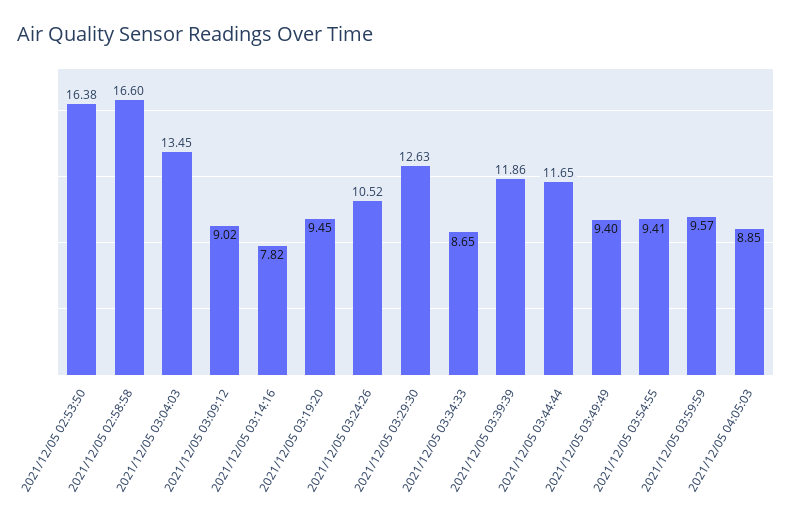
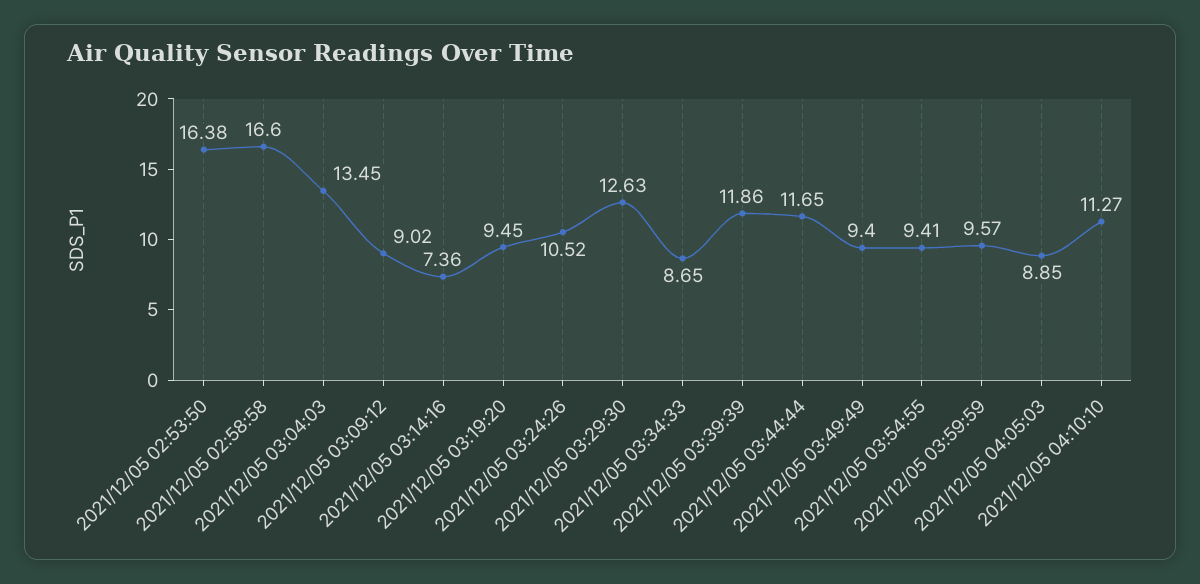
2021/12/05 03:14:16: 7.82 -> 7.36
2021/12/05 04:10:10: none -> 11.27

